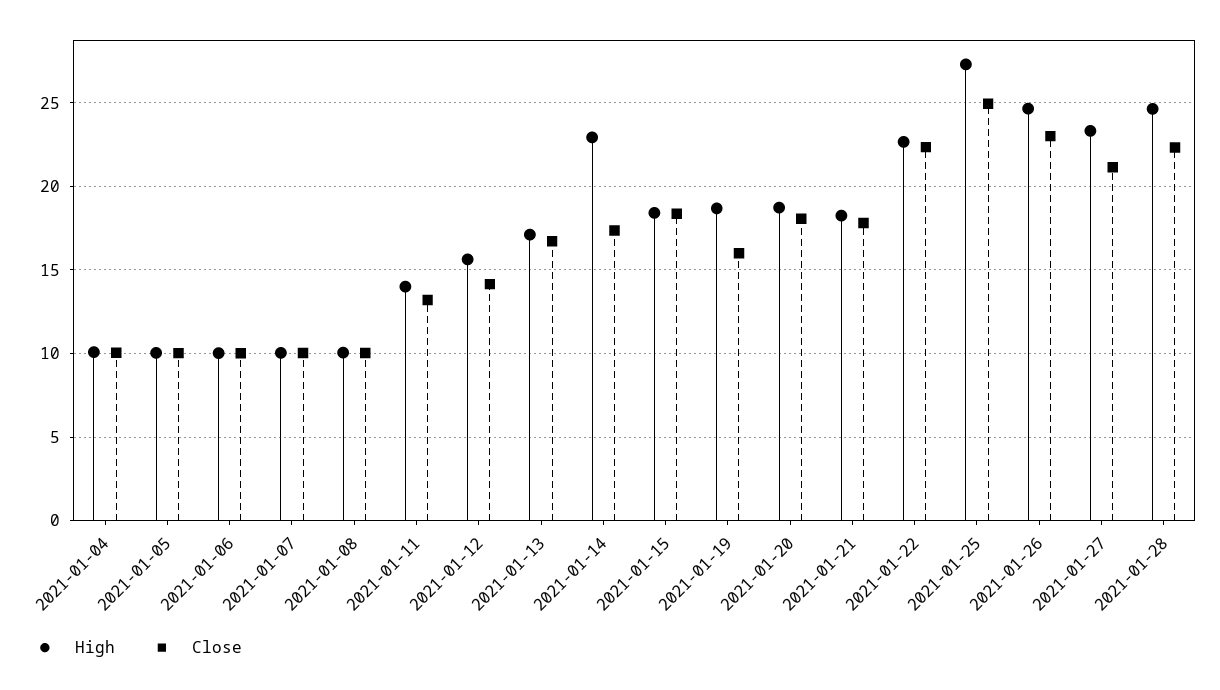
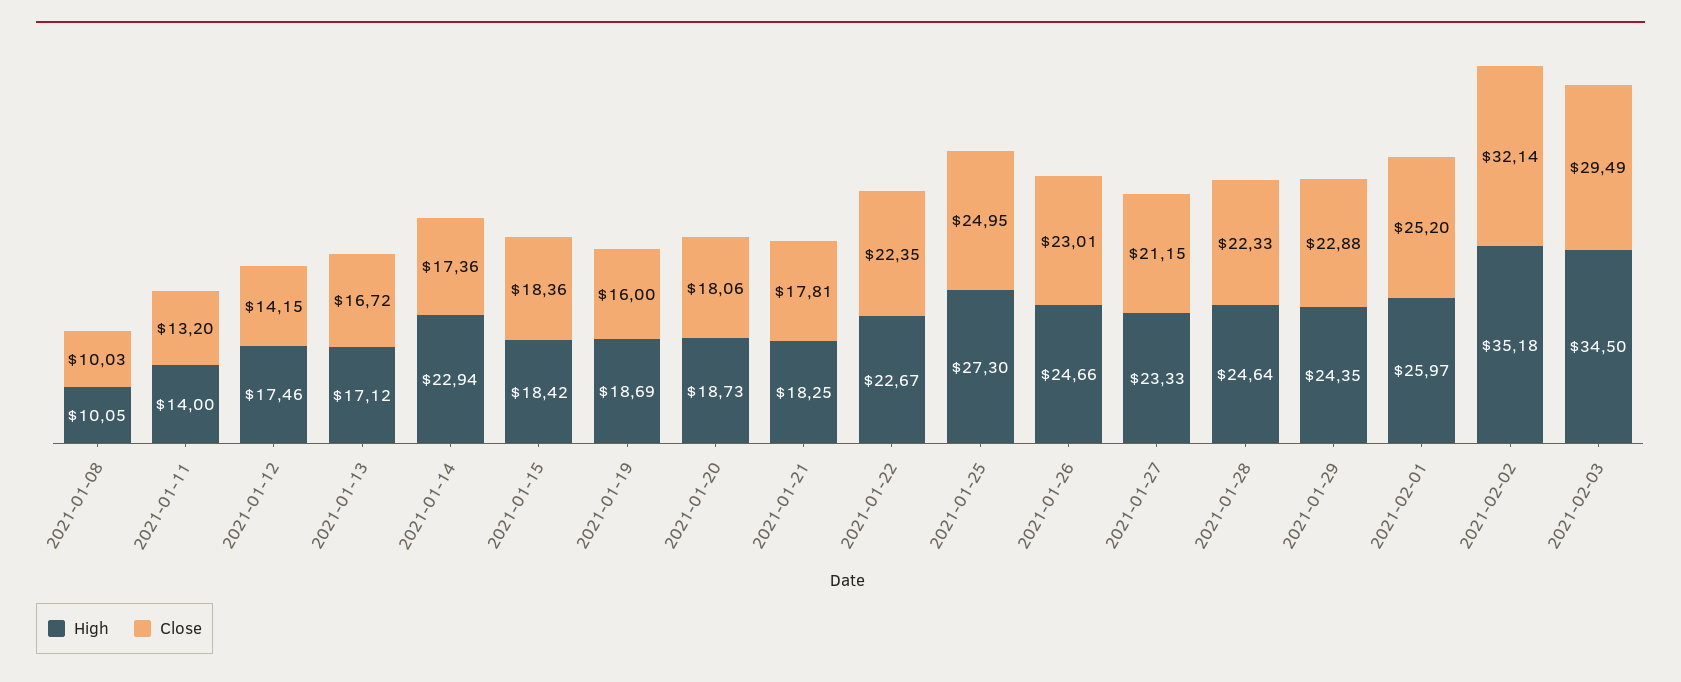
High, 2021-01-04: 10 -> none
Close, 2021-01-04: 10 -> none
High, 2021-01-05: 10 -> none
Close, 2021-01-05: 10 -> none
High, 2021-01-06: 10 -> none
Close, 2021-01-06: 10 -> none
High, 2021-01-07: 10 -> none
Close, 2021-01-07: 10 -> none
High, 2021-01-12: 15.5 -> 17.46
High, 2021-01-29: none -> 24.35
Close, 2021-01-29: none -> 22.88
High, 2021-02-01: none -> 25.97
Close, 2021-02-01: none -> 25.2
High, 2021-02-02: none -> 35.18
Close, 2021-02-02: none -> 32.14
High, 2021-02-03: none -> 34.5
Close, 2021-02-03: none -> 29.49

